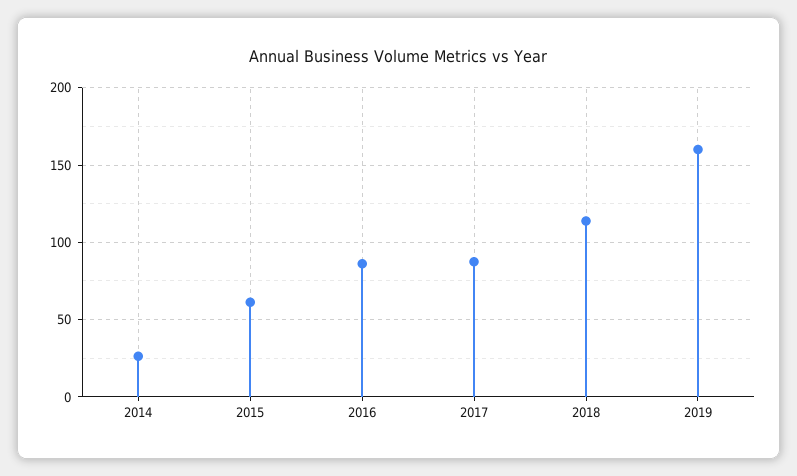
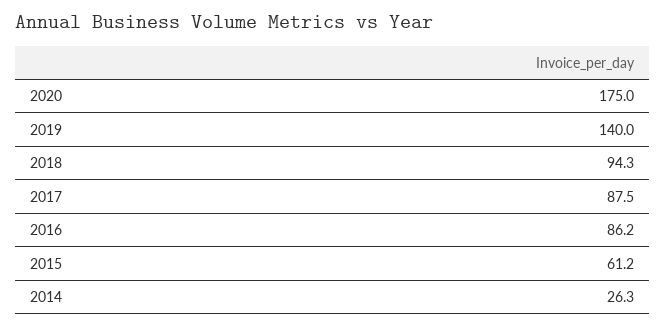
2018: 115 -> 94.3
2019: 160 -> 140
2020: none -> 175

